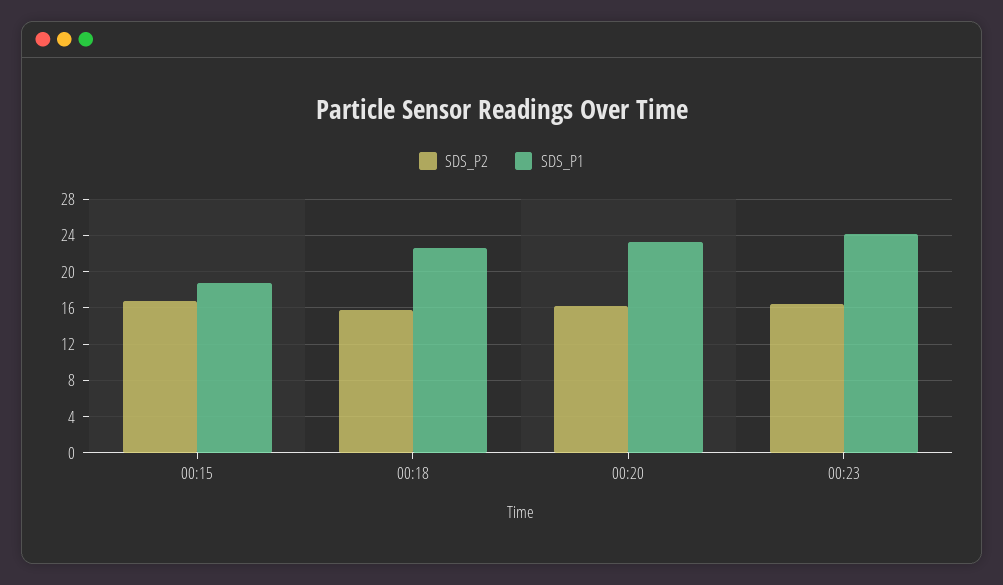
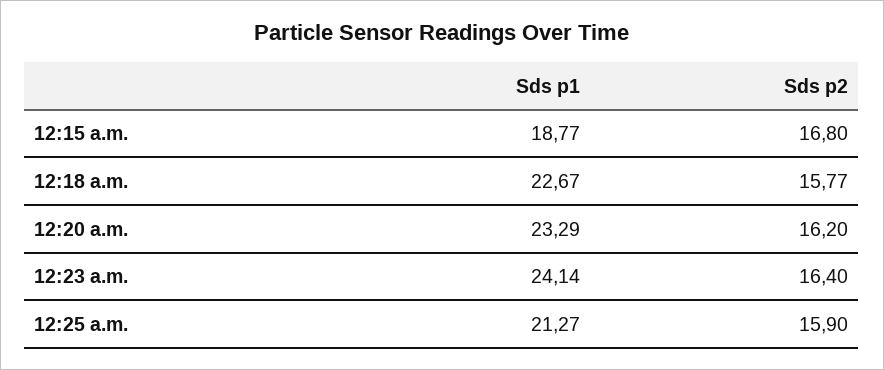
SDS_P1, 12:25 a.m.: none -> 21.27
SDS_P2, 12:25 a.m.: none -> 15.9

